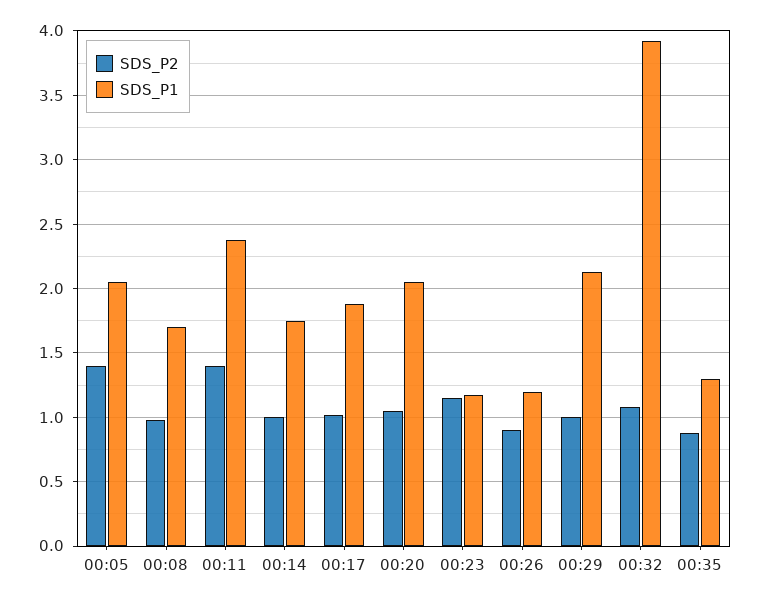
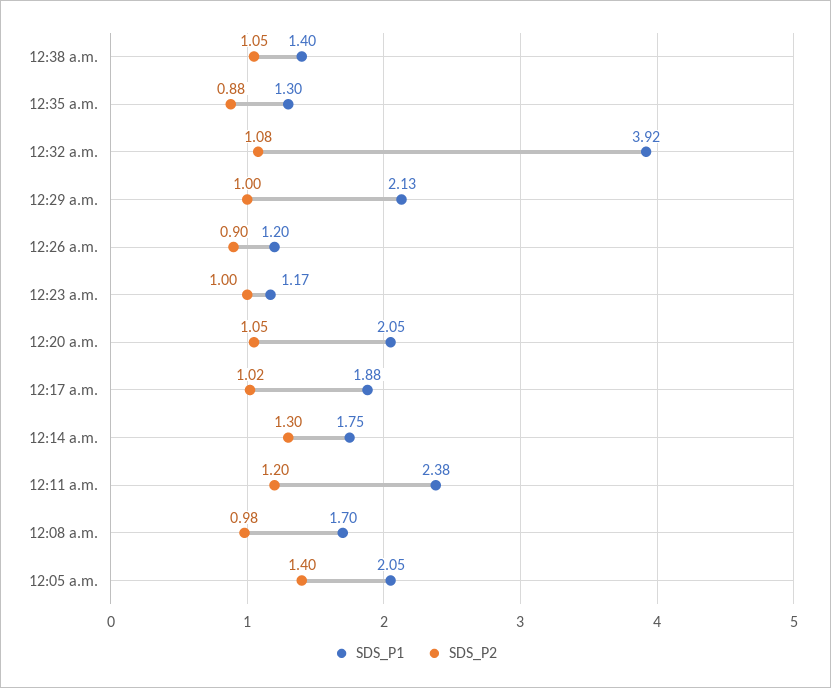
SDS_P2, 00:11: 1.4 -> 1.2
SDS_P2, 00:14: 1 -> 1.3
SDS_P2, 00:23: 1.15 -> 1
SDS_P1, 12:38 a.m.: none -> 1.4
SDS_P2, 12:38 a.m.: none -> 1.05

